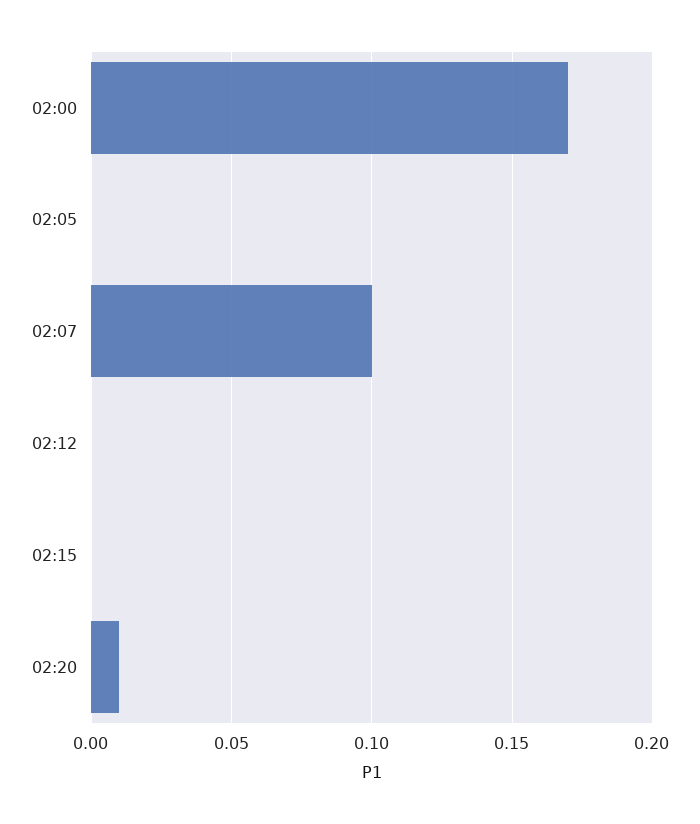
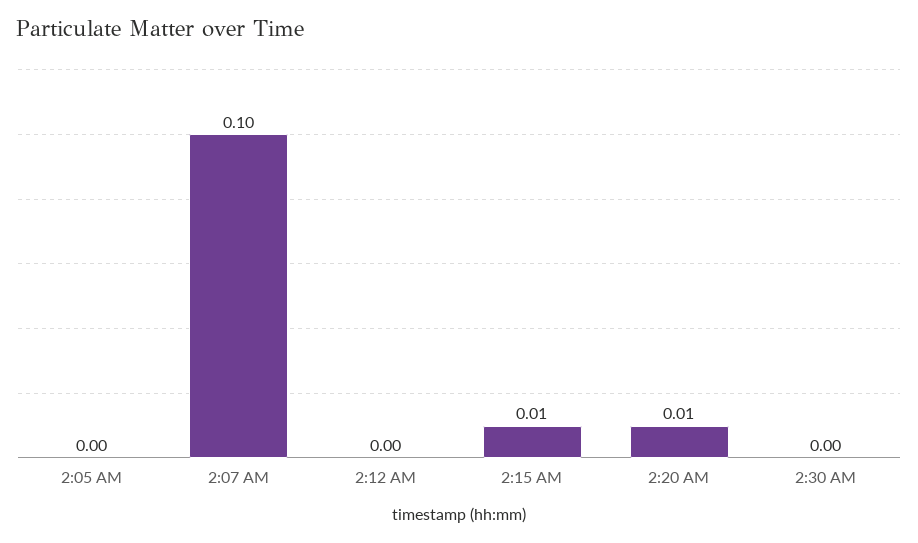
02:00: 0.17 -> none
02:15: 0 -> 0.01
2:30 AM: none -> 0

